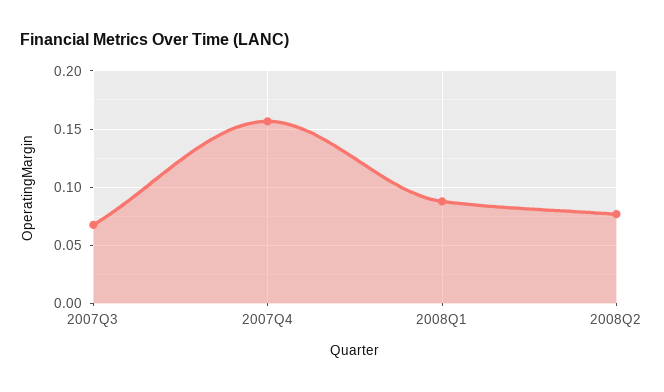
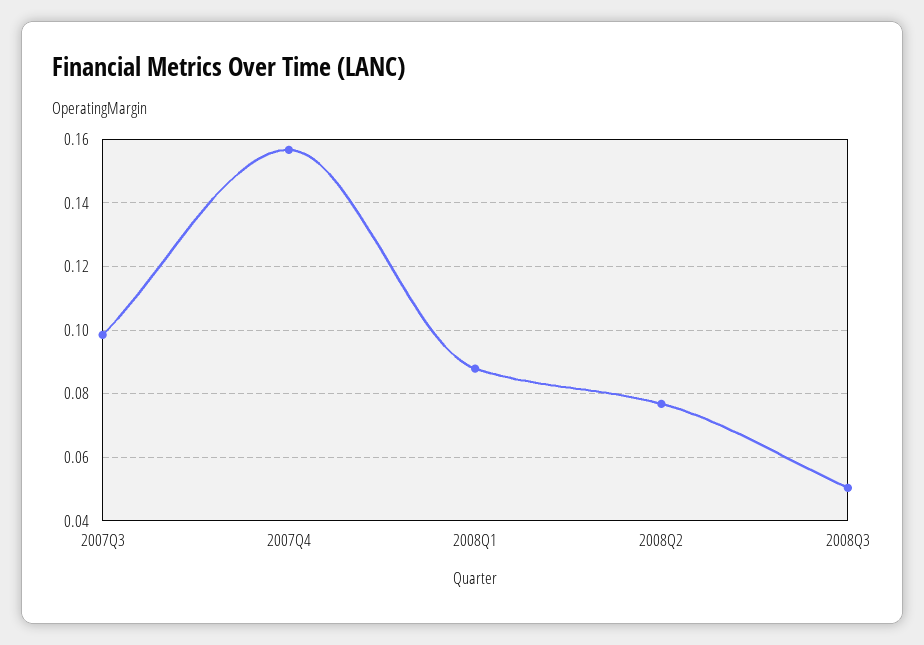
2007Q3: 0.07 -> 0.098
2008Q3: none -> 0.05

